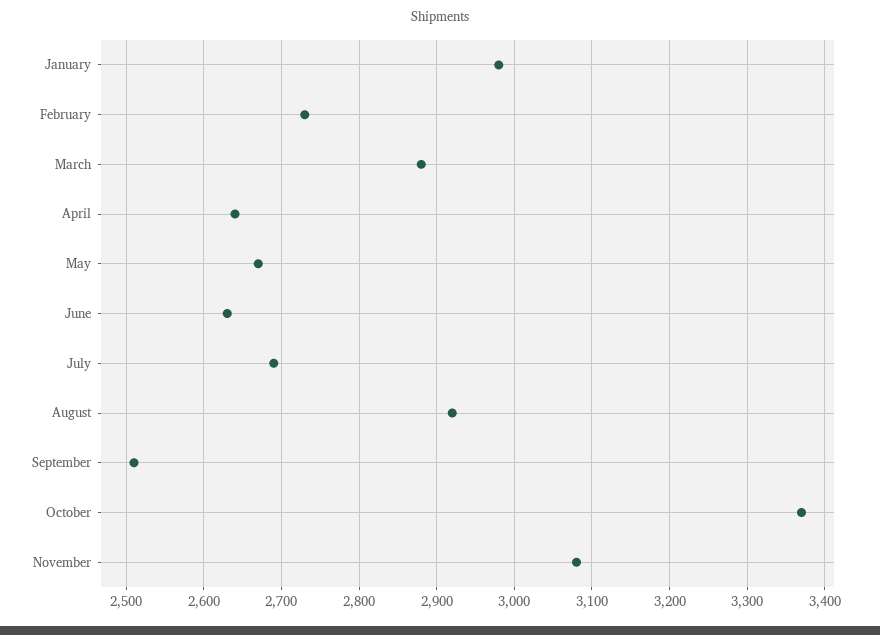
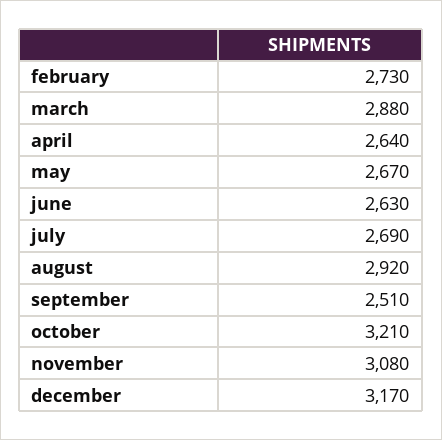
January: 2980 -> none
October: 3370 -> 3210
december: none -> 3170

